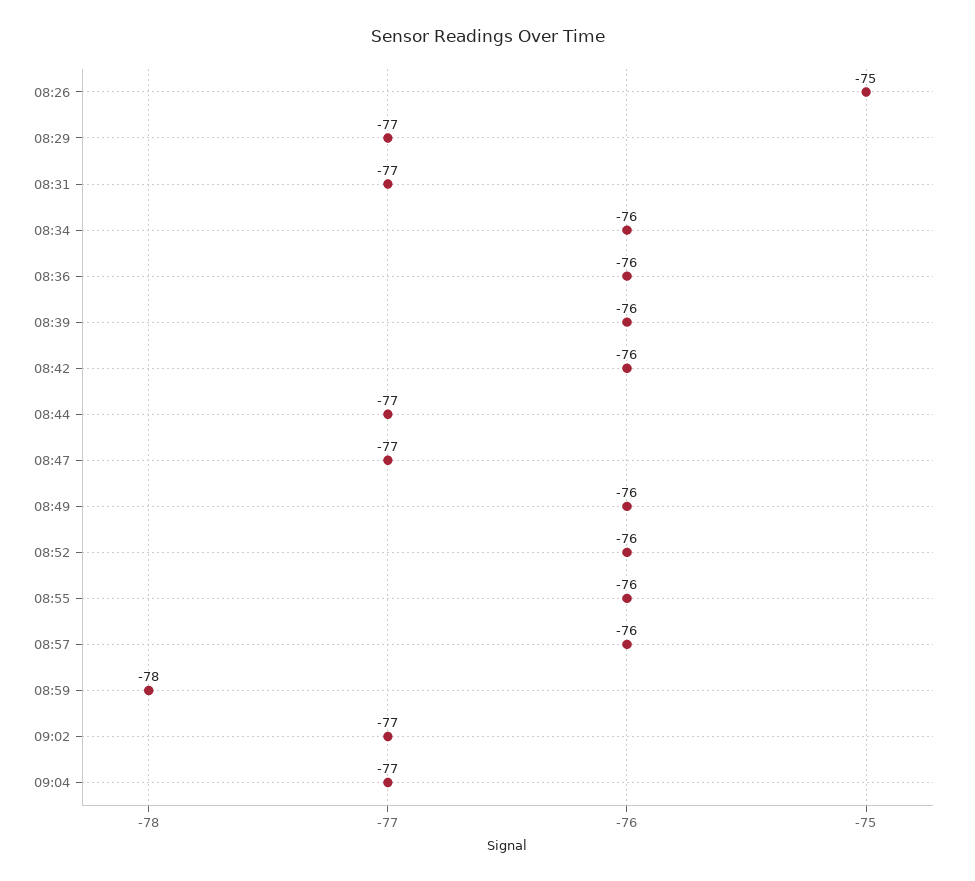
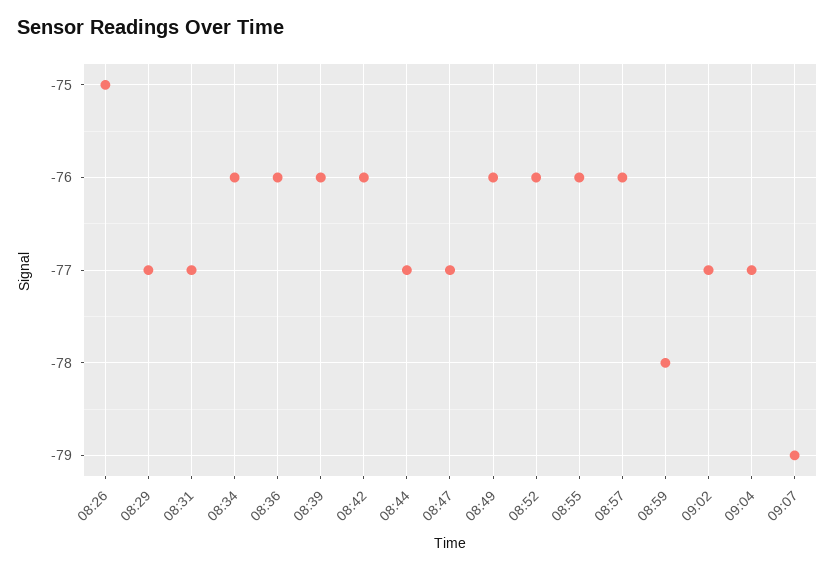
09:07: none -> -79

